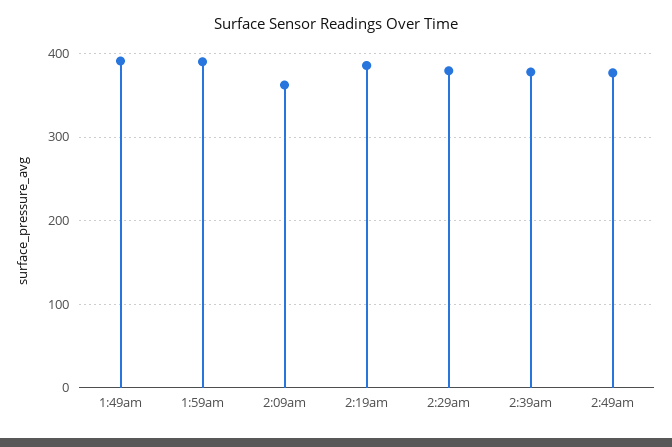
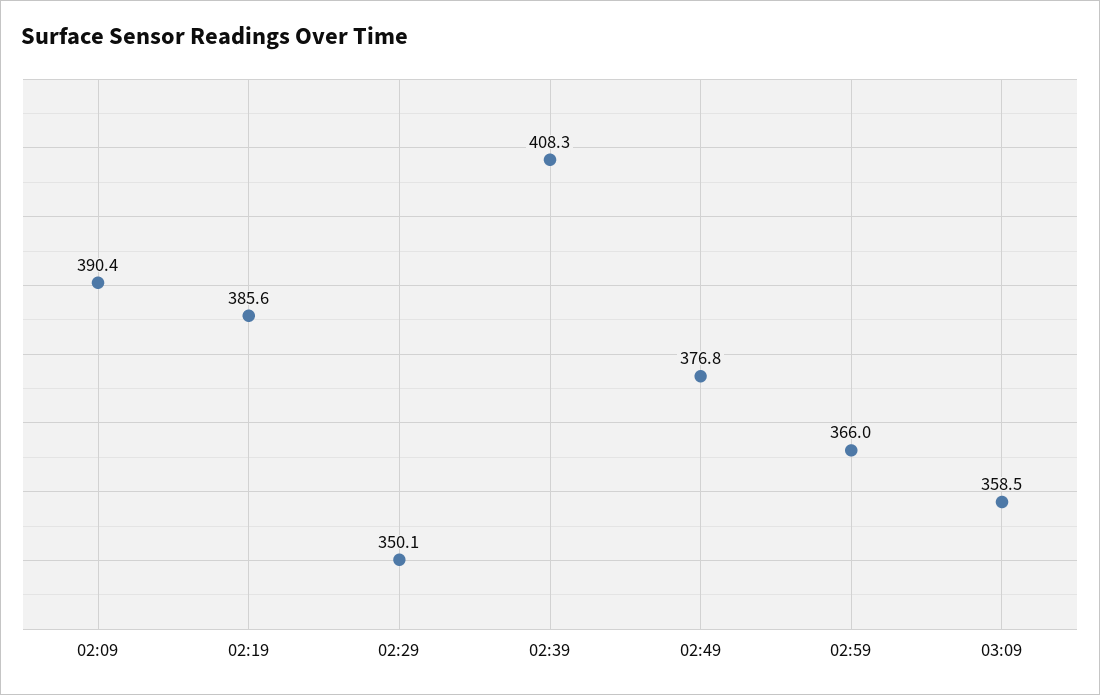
1:49am: 390 -> none
1:59am: 390 -> none
2:09am: 360 -> 390.4
2:29am: 380 -> 350.1
2:39am: 380 -> 408.3
02:59: none -> 366
03:09: none -> 358.5

